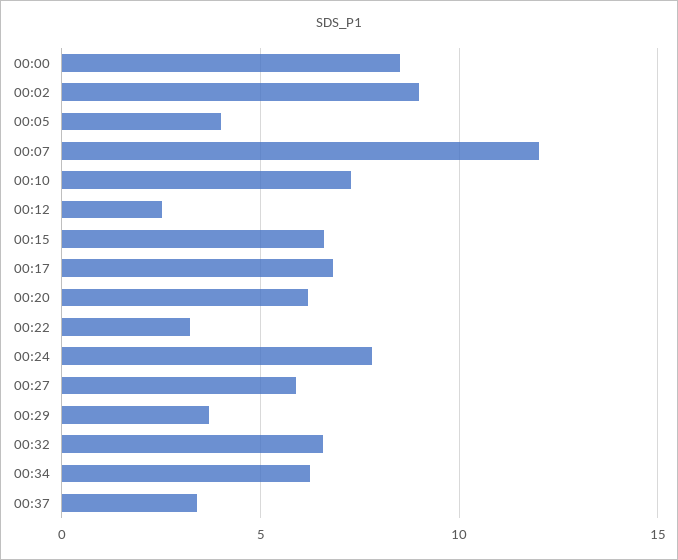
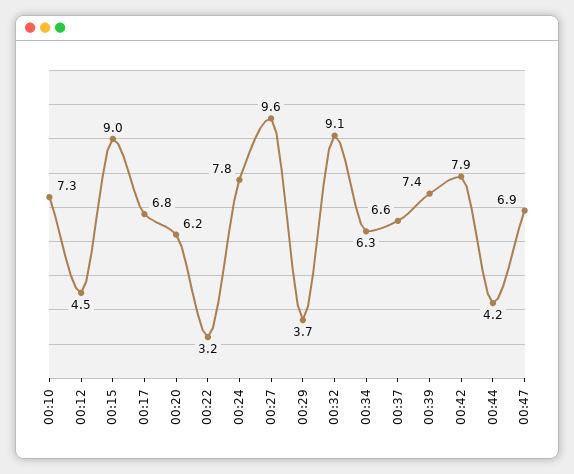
00:00: 8.5 -> none
00:02: 9 -> none
00:05: 4 -> none
00:07: 12 -> none
00:12: 2.5 -> 4.5
00:15: 6.5 -> 9
00:27: 6 -> 9.6
00:32: 6.5 -> 9.1
00:37: 3.5 -> 6.6
00:39: none -> 7.4
00:42: none -> 7.9
00:44: none -> 4.2
00:47: none -> 6.9

